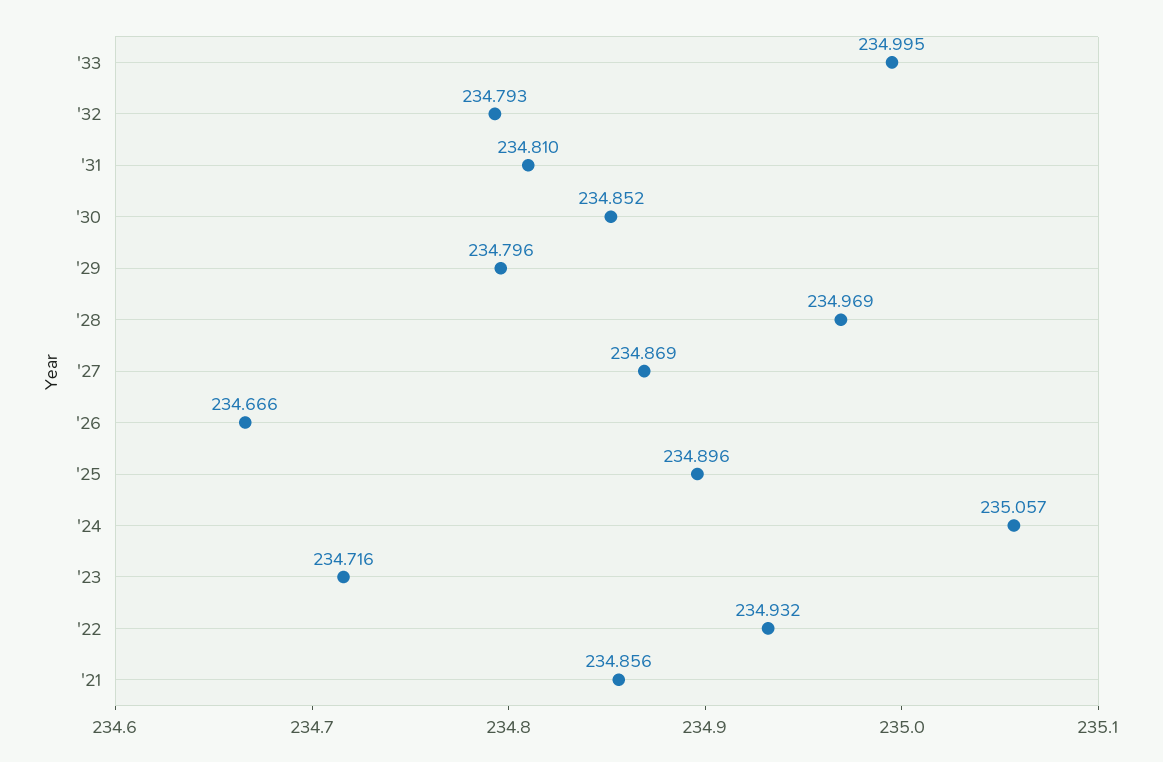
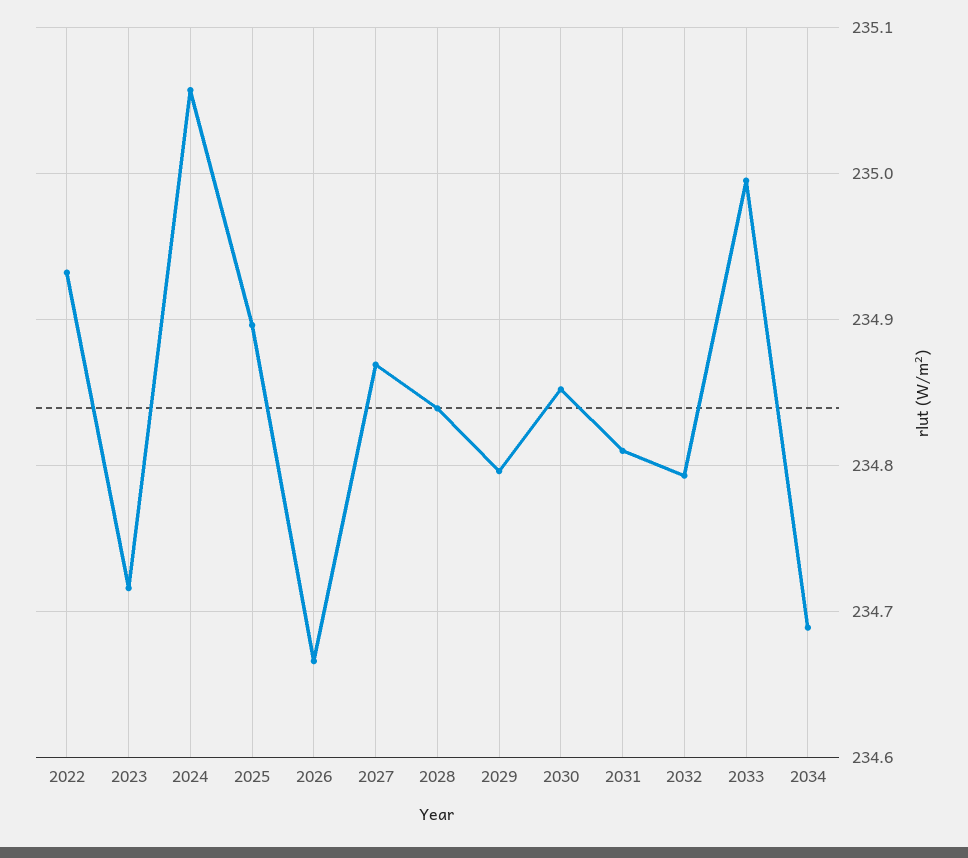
'28: 234.969 -> 234.84
'21: 234.856 -> none
2034: none -> 234.69

